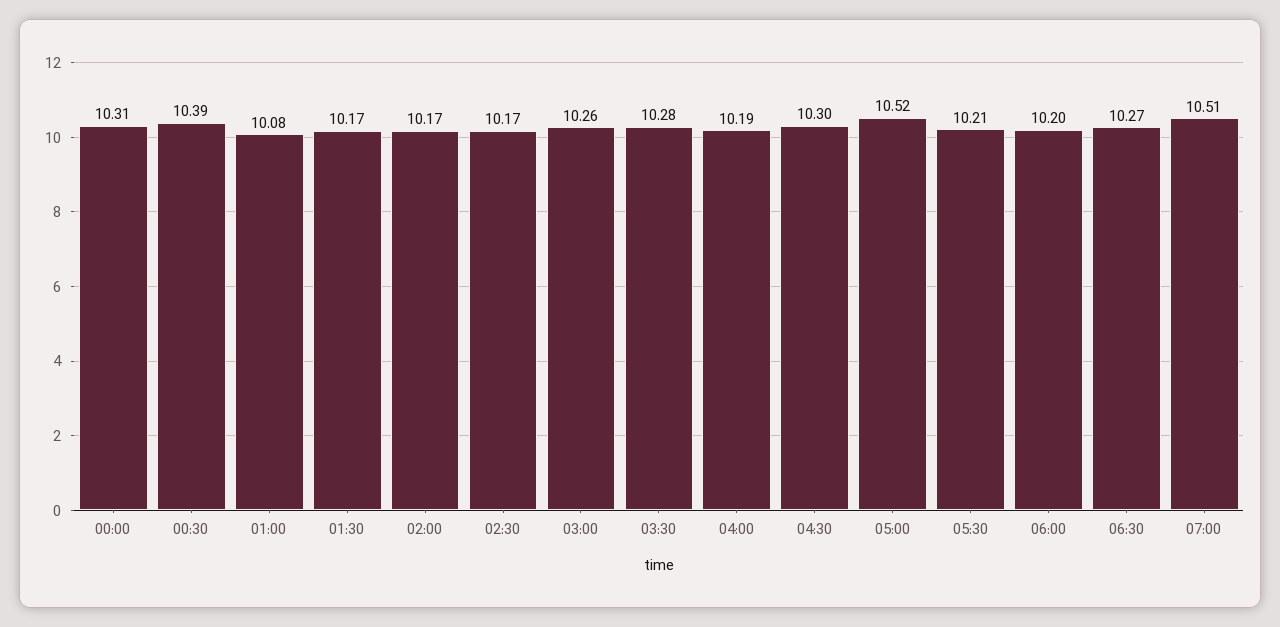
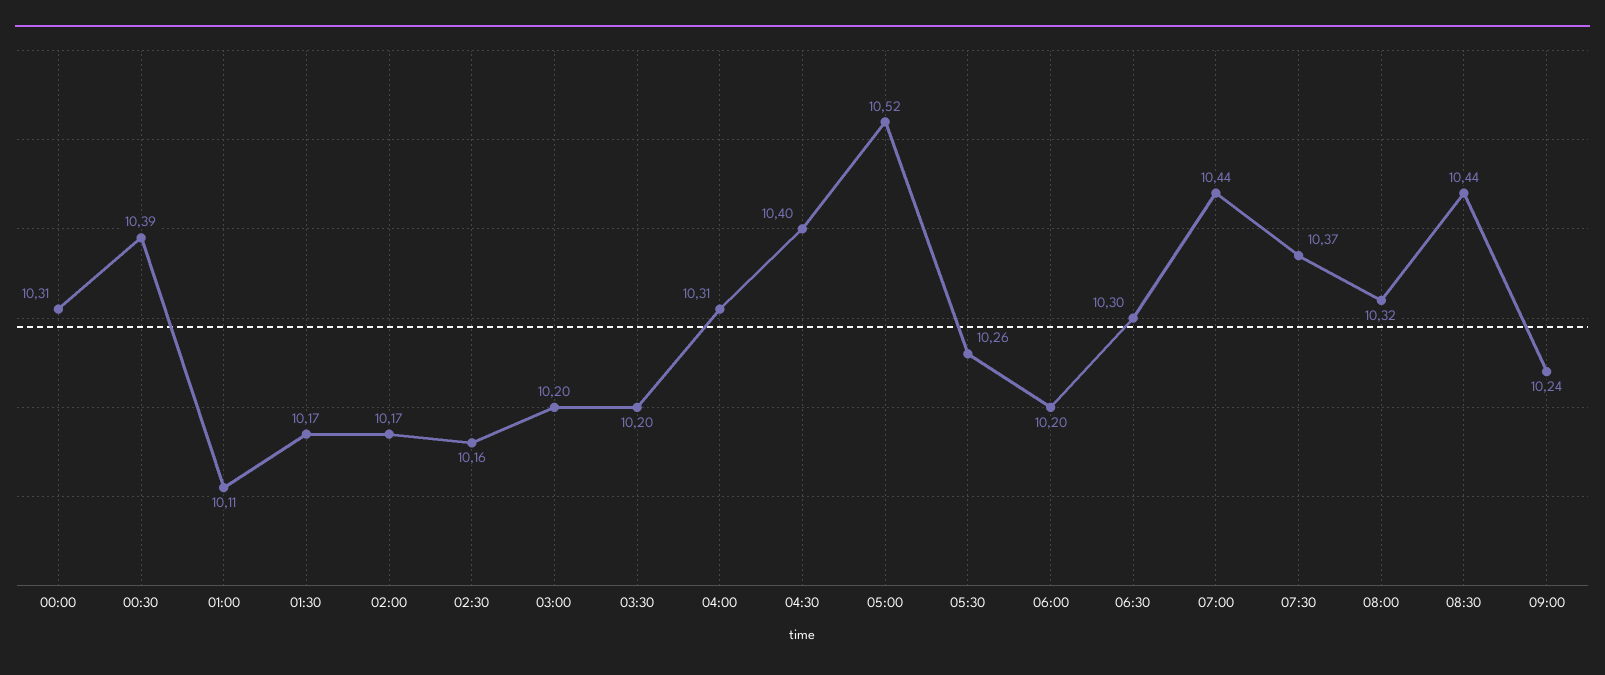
01:00: 10.08 -> 10.11
02:30: 10.17 -> 10.16
03:00: 10.26 -> 10.2
03:30: 10.28 -> 10.2
04:00: 10.19 -> 10.31
04:30: 10.3 -> 10.4
05:30: 10.21 -> 10.26
06:30: 10.27 -> 10.3
07:00: 10.51 -> 10.44
07:30: none -> 10.37
08:00: none -> 10.32
08:30: none -> 10.44
09:00: none -> 10.24

